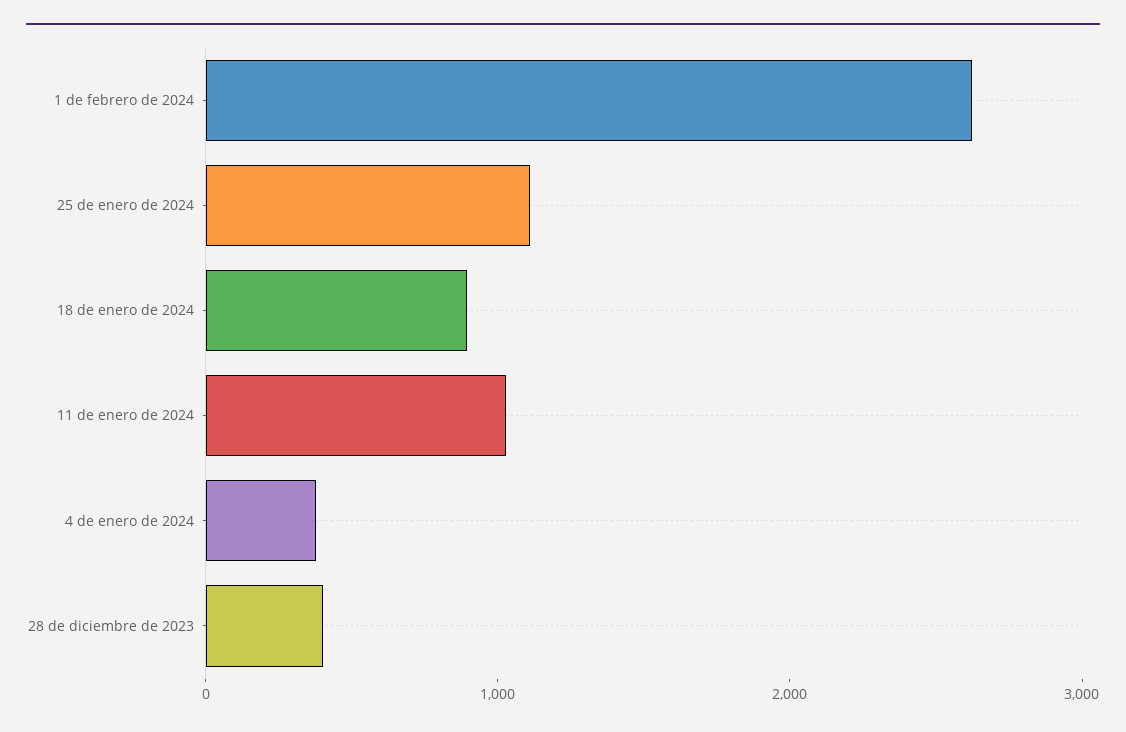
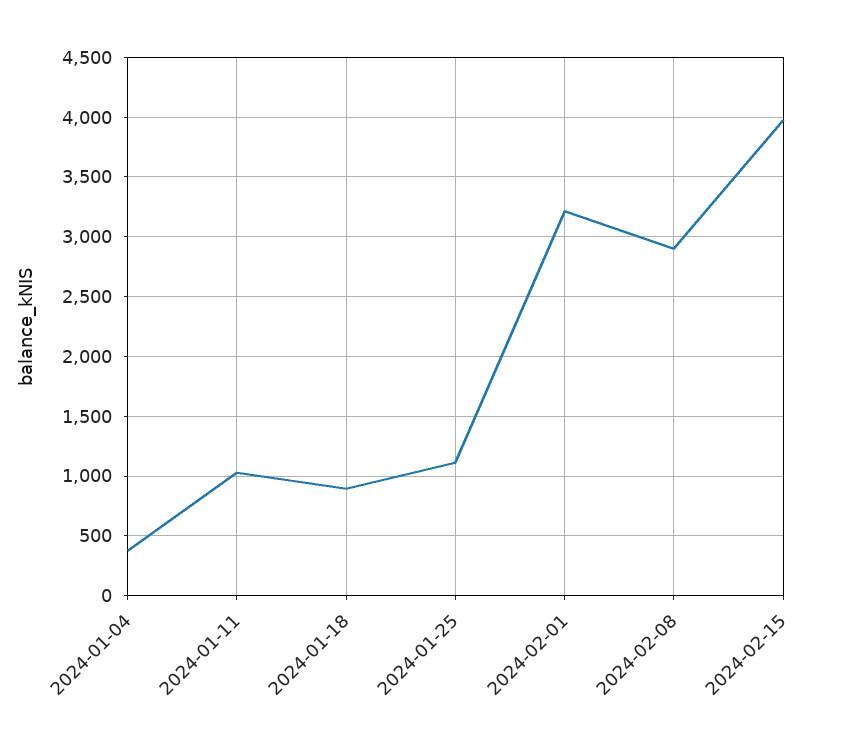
1 de febrero de 2024: 2600 -> 3200
28 de diciembre de 2023: 400 -> none
2024-02-08: none -> 2900
2024-02-15: none -> 4000

